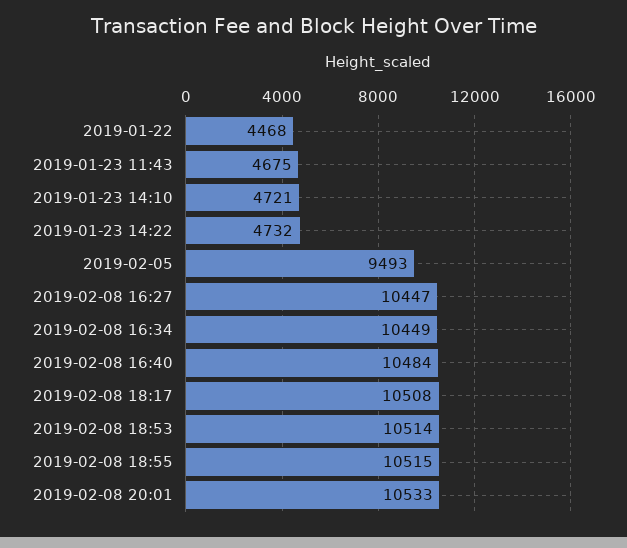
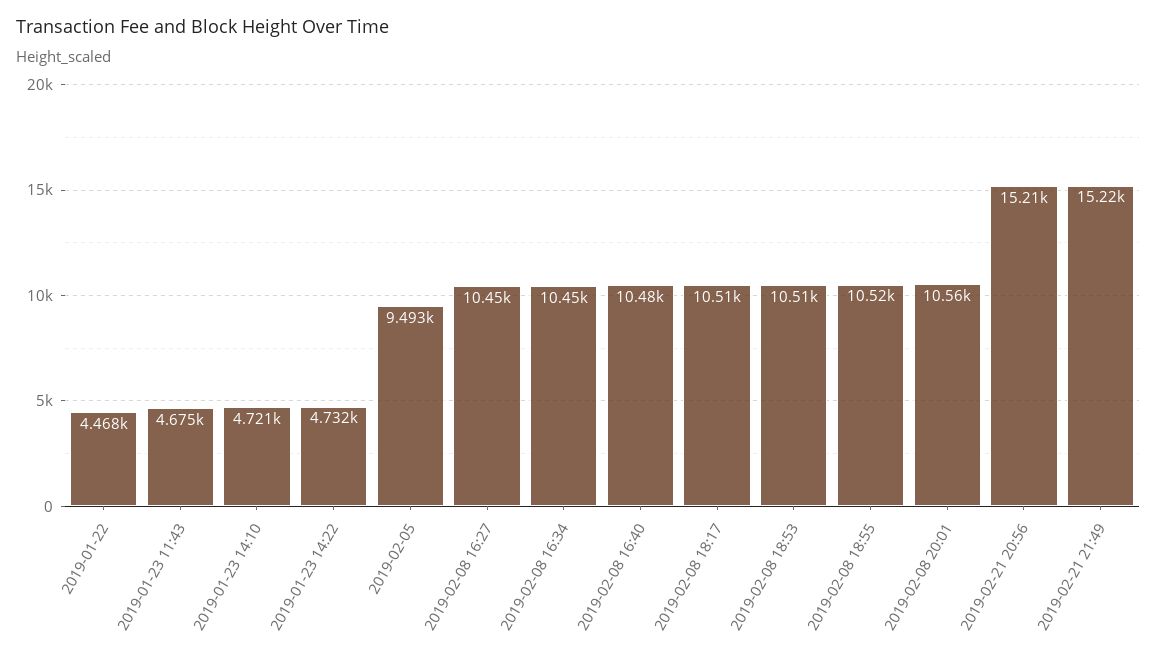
2019-02-08 20:01: 10533 -> 10560
2019-02-21 20:56: none -> 15210
2019-02-21 21:49: none -> 15220

